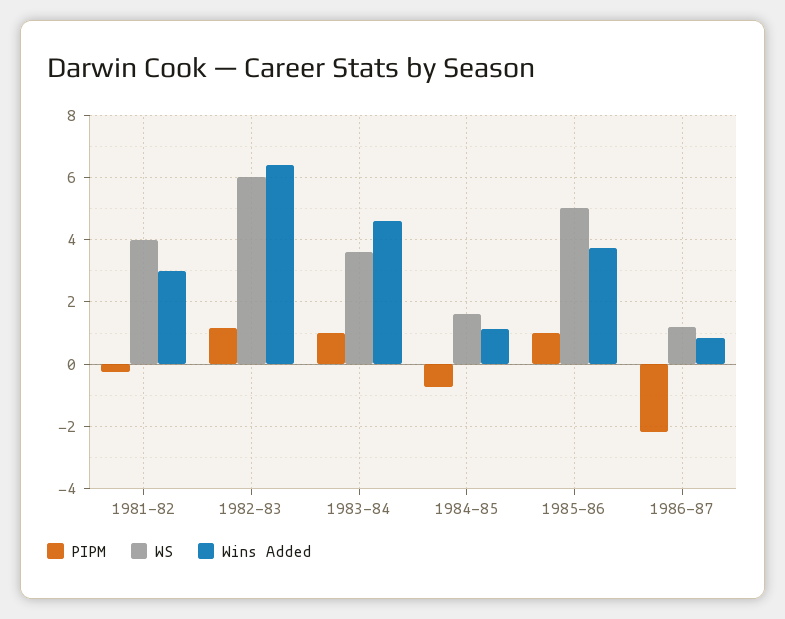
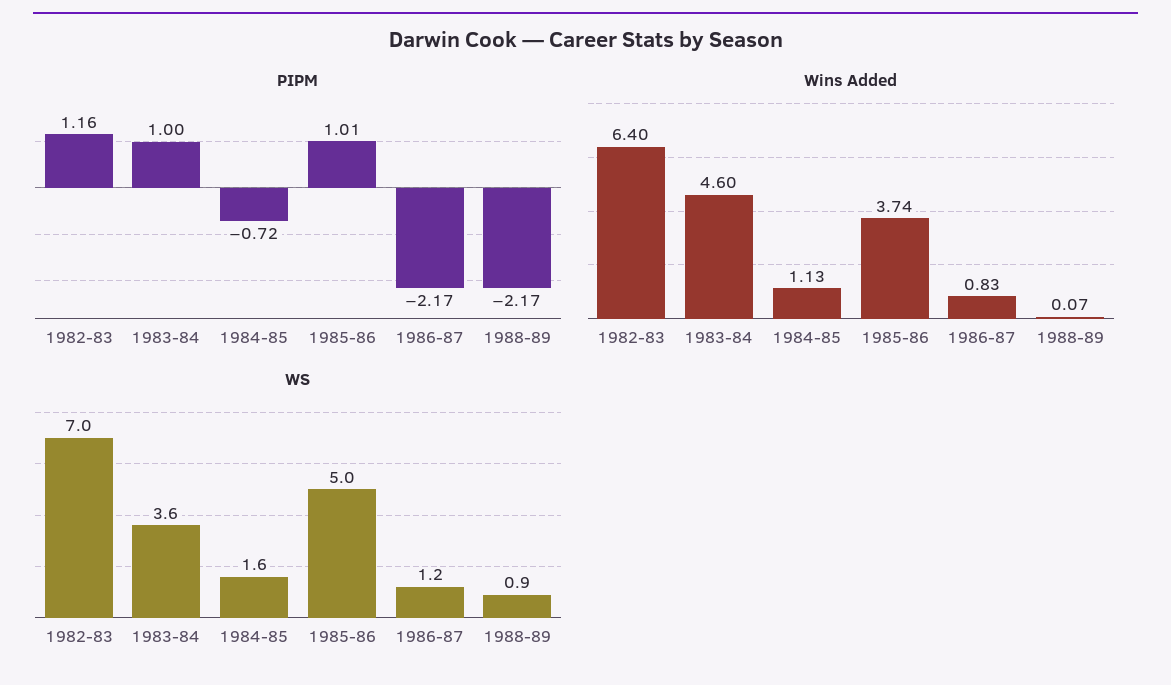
PIPM, 1981-82: -0.2 -> none
WS, 1981-82: 4 -> none
Wins Added, 1981-82: 3 -> none
WS, 1982-83: 6 -> 7
PIPM, 1988-89: none -> -2.17
Wins Added, 1988-89: none -> 0.07
WS, 1988-89: none -> 0.9

